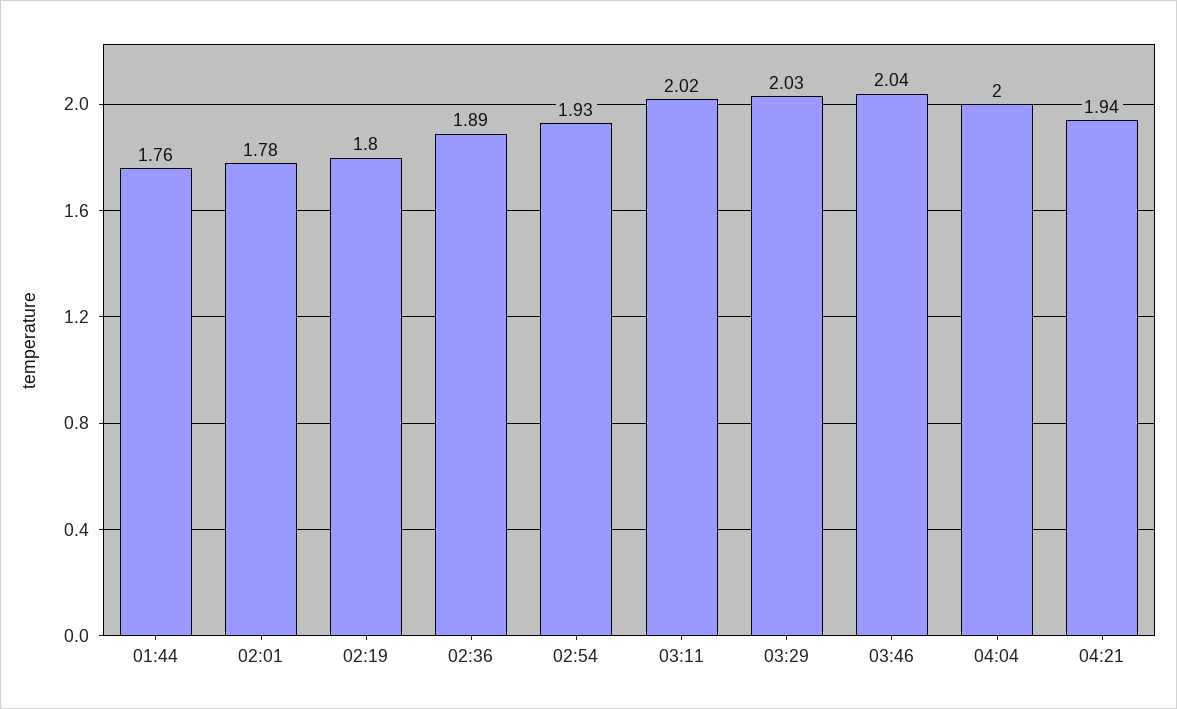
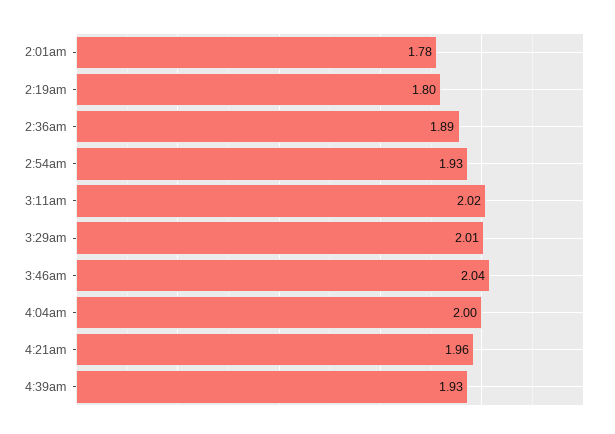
01:44: 1.76 -> none
03:29: 2.03 -> 2.01
04:21: 1.94 -> 1.96
4:39am: none -> 1.93

